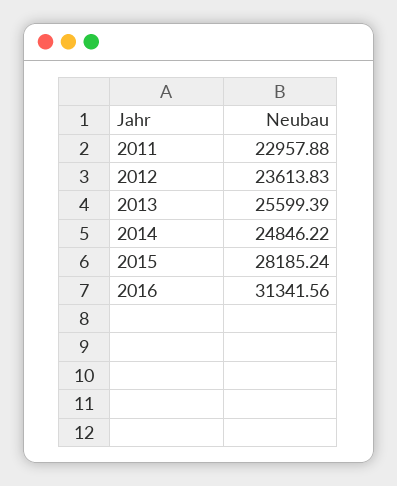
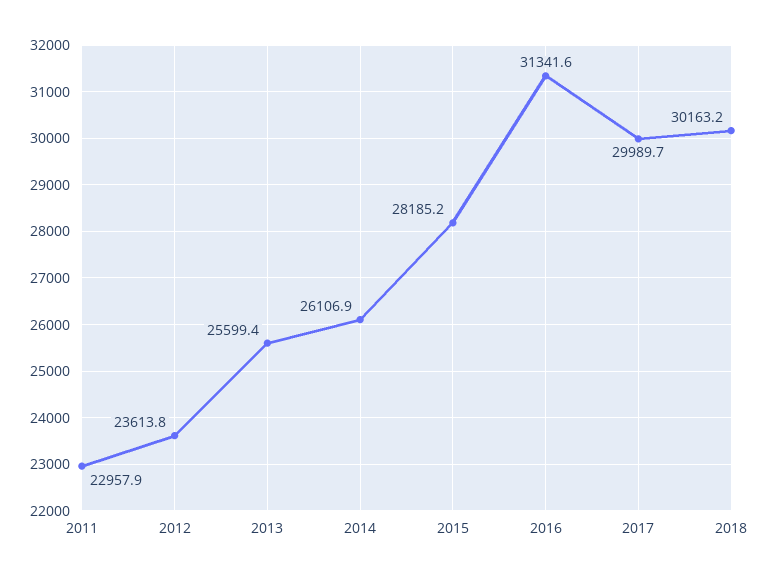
2014: 24846.22 -> 26106.9
2017: none -> 29989.7
2018: none -> 30163.2

